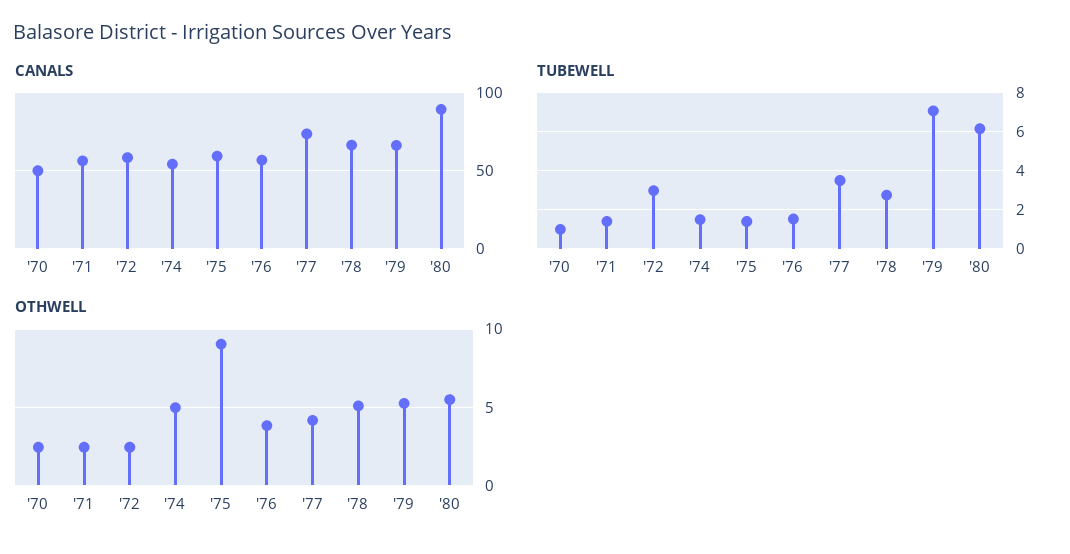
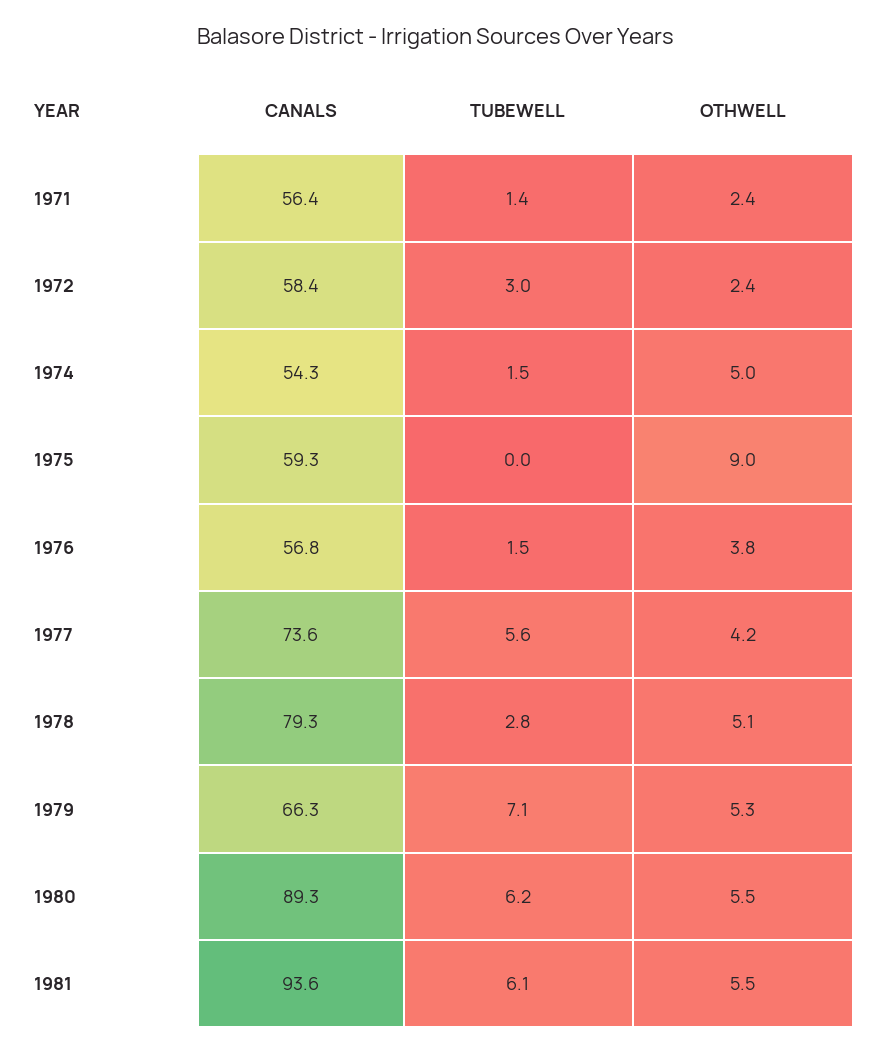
CANALS, '70: 50 -> none
CANALS, '78: 65 -> 79.3
TUBEWELL, '70: 1 -> none
TUBEWELL, '75: 1.5 -> 0
TUBEWELL, '77: 3.5 -> 5.6
OTHWELL, '70: 2.5 -> none
CANALS, 1981: none -> 93.6
TUBEWELL, 1981: none -> 6.1
OTHWELL, 1981: none -> 5.5

